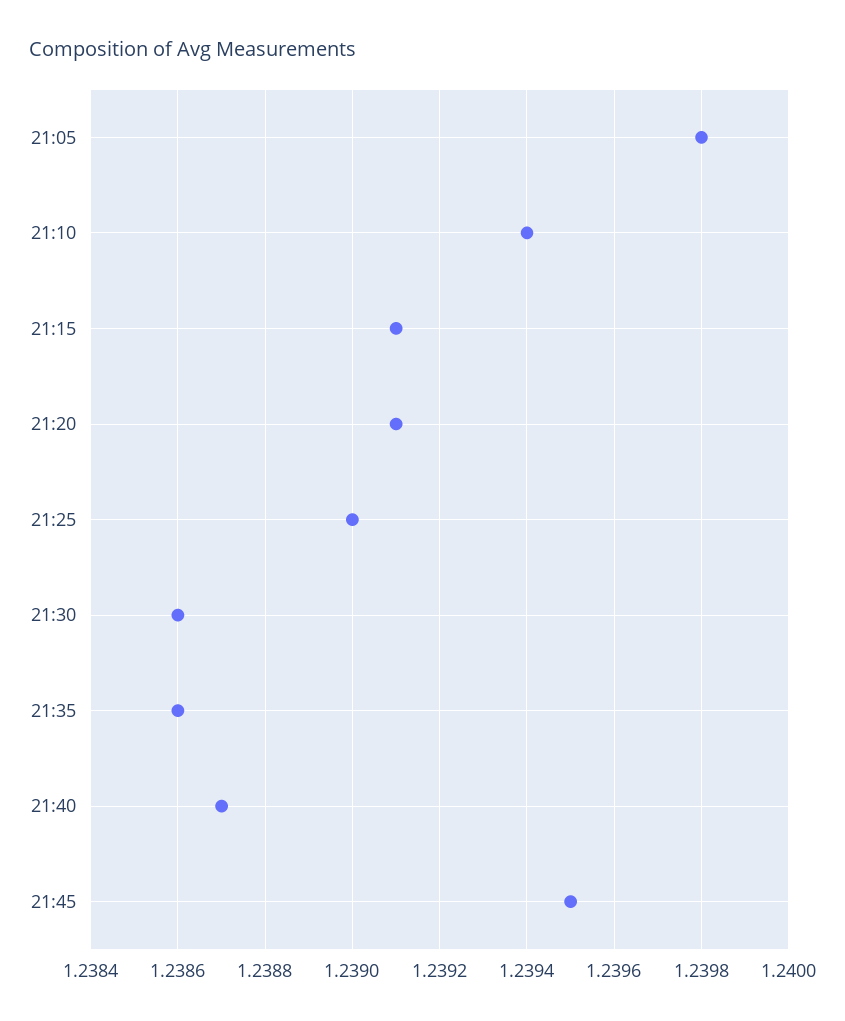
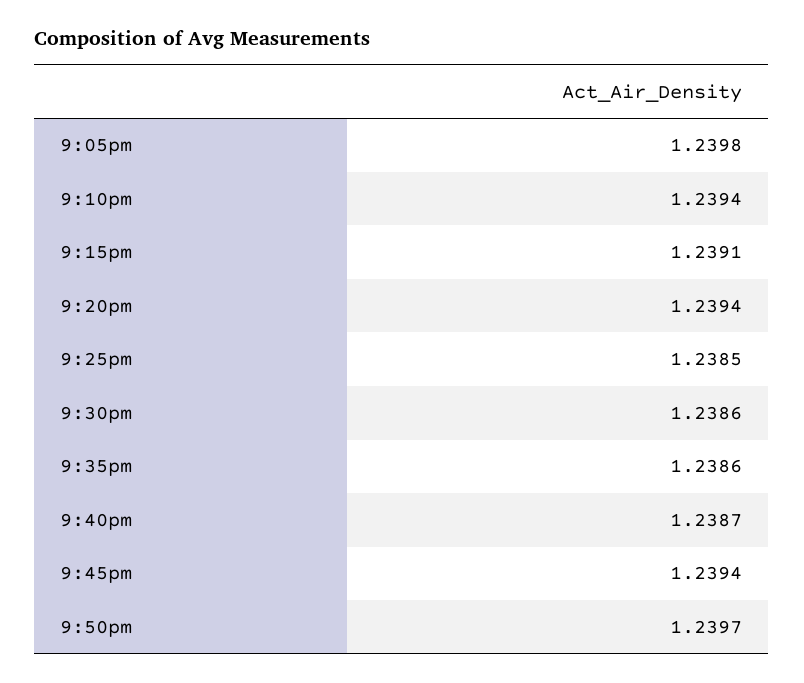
21:20: 1.2391 -> 1.2394
21:25: 1.239 -> 1.2385
21:45: 1.2395 -> 1.2394
9:50pm: none -> 1.2397

